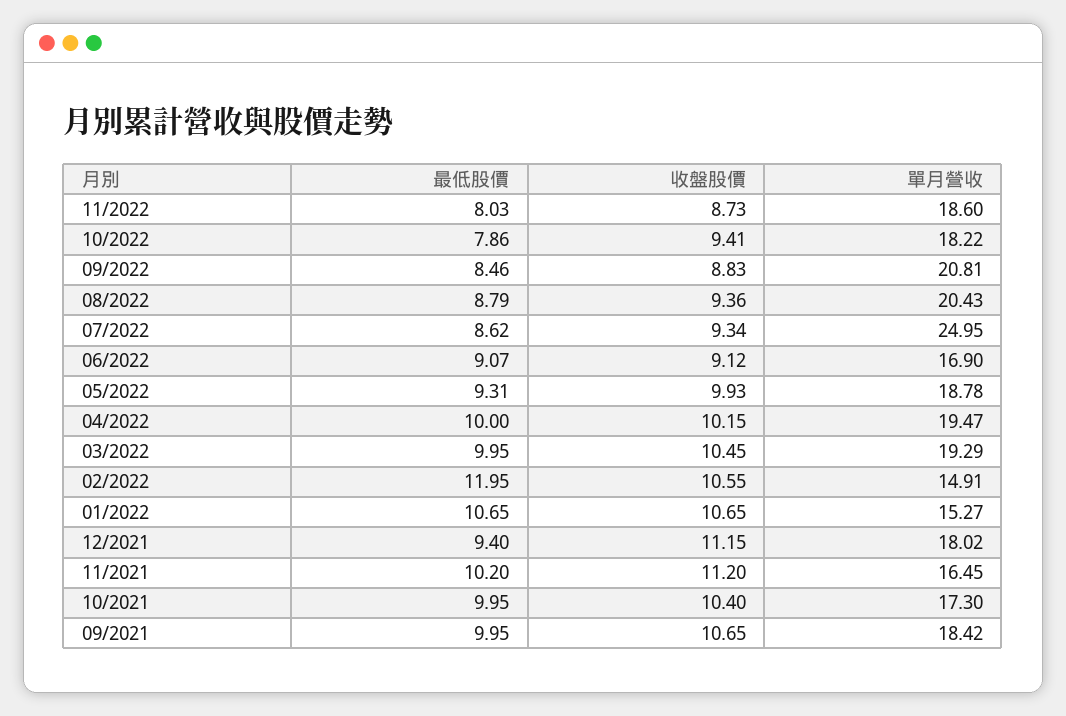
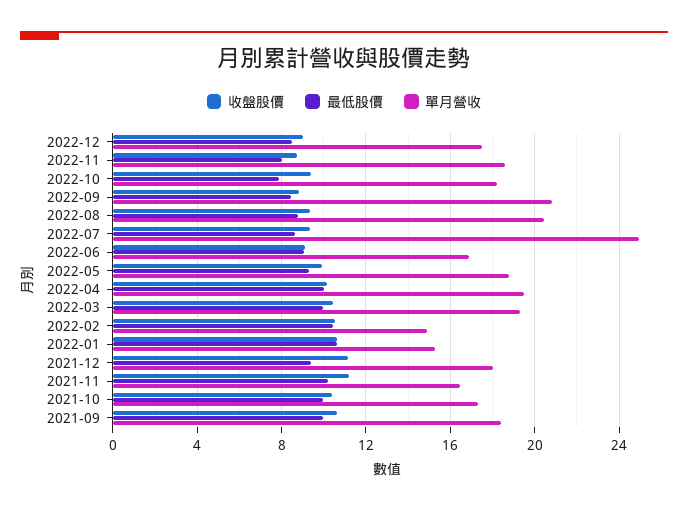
最低股價, 02/2022: 11.95 -> 10.5
收盤股價, 2022-12: none -> 9
最低股價, 2022-12: none -> 8.5
單月營收, 2022-12: none -> 17.5

